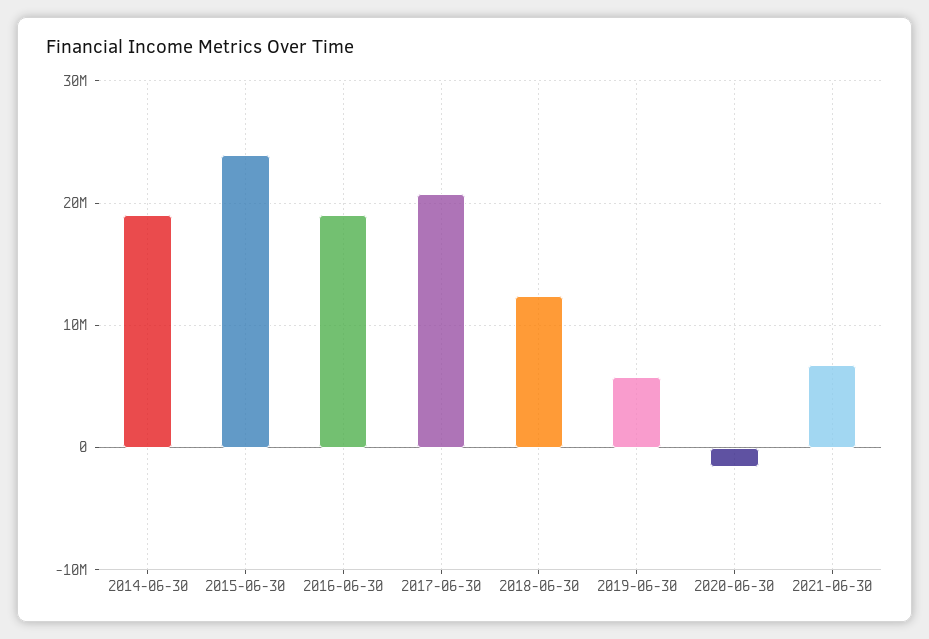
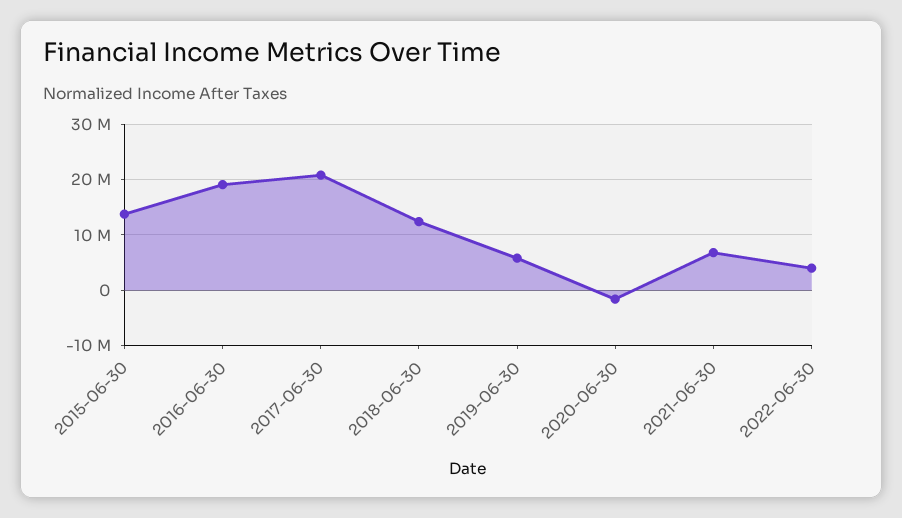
2014-06-30: 19000000 -> none
2015-06-30: 24000000 -> 14000000
2022-06-30: none -> 4000000

